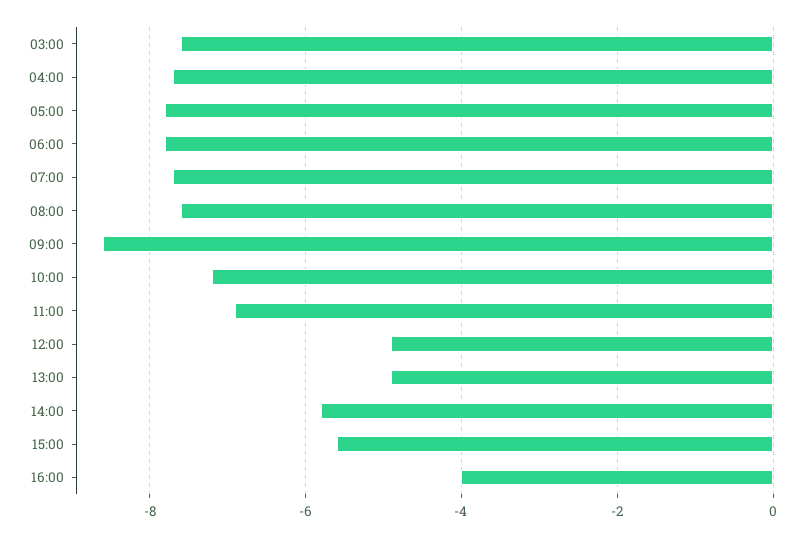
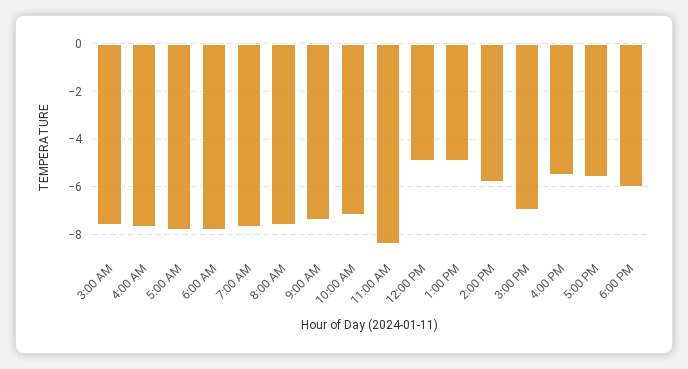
09:00: -8.5 -> -7.5
11:00: -7 -> -8.5
15:00: -5.5 -> -7
16:00: -4 -> -5.5
5:00 PM: none -> -5.5
6:00 PM: none -> -6

